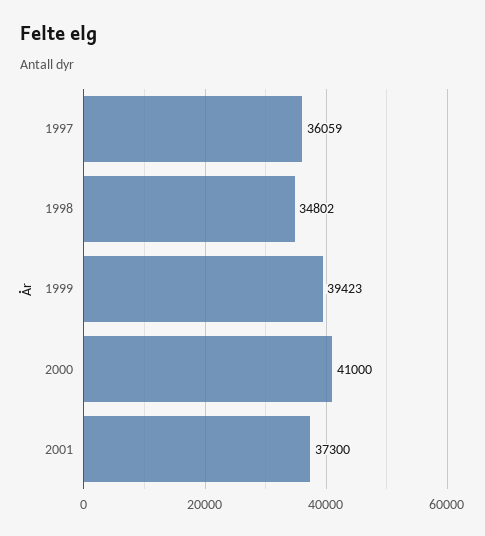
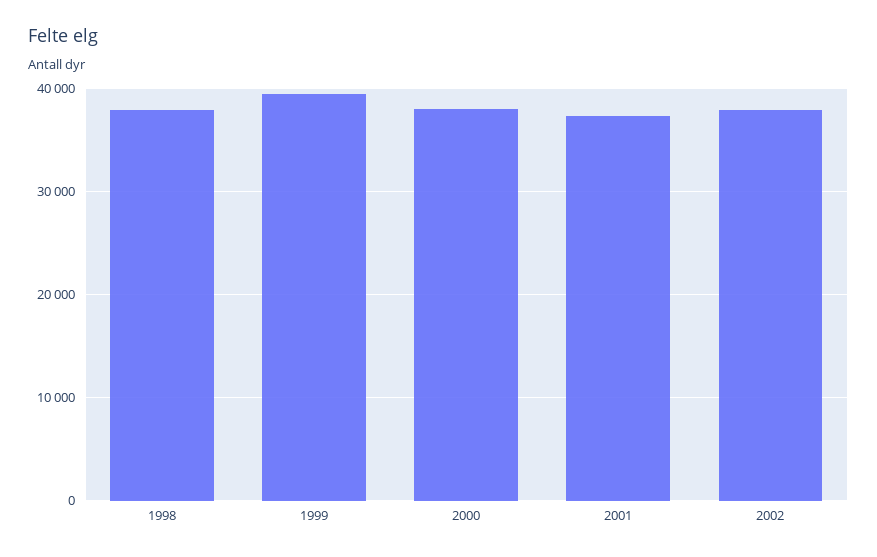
1997: 36059 -> none
1998: 34802 -> 38000
2000: 41000 -> 38000
2002: none -> 38000

